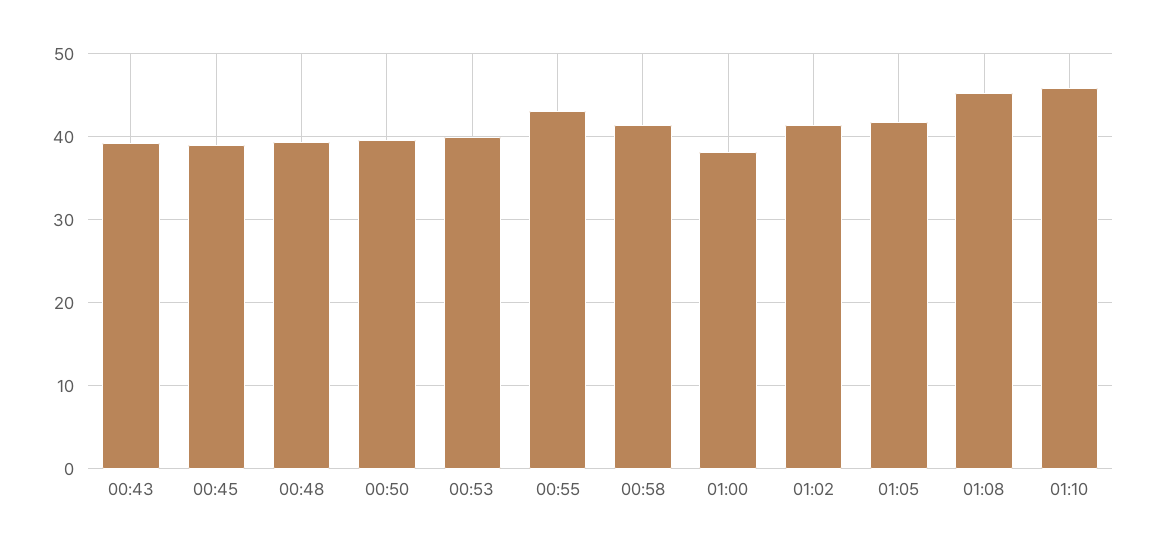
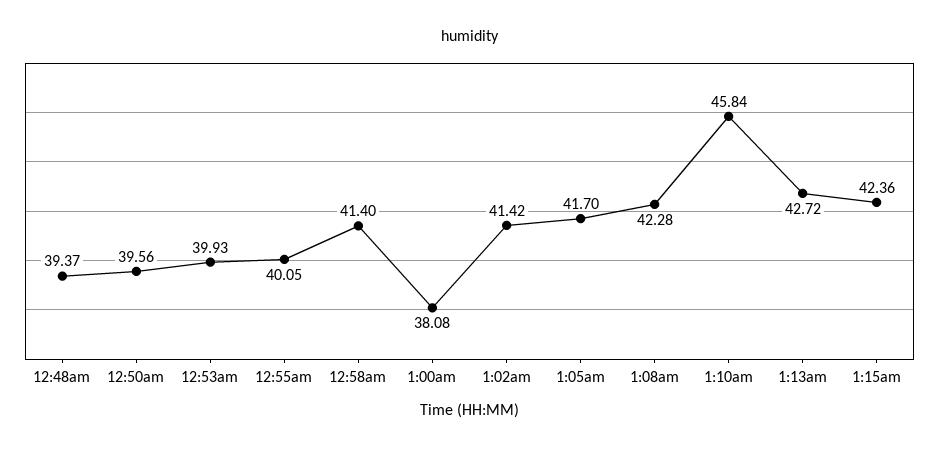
00:43: 39 -> none
00:45: 39 -> none
00:55: 43 -> 40.05
01:08: 45 -> 42.28
1:13am: none -> 42.72
1:15am: none -> 42.36

